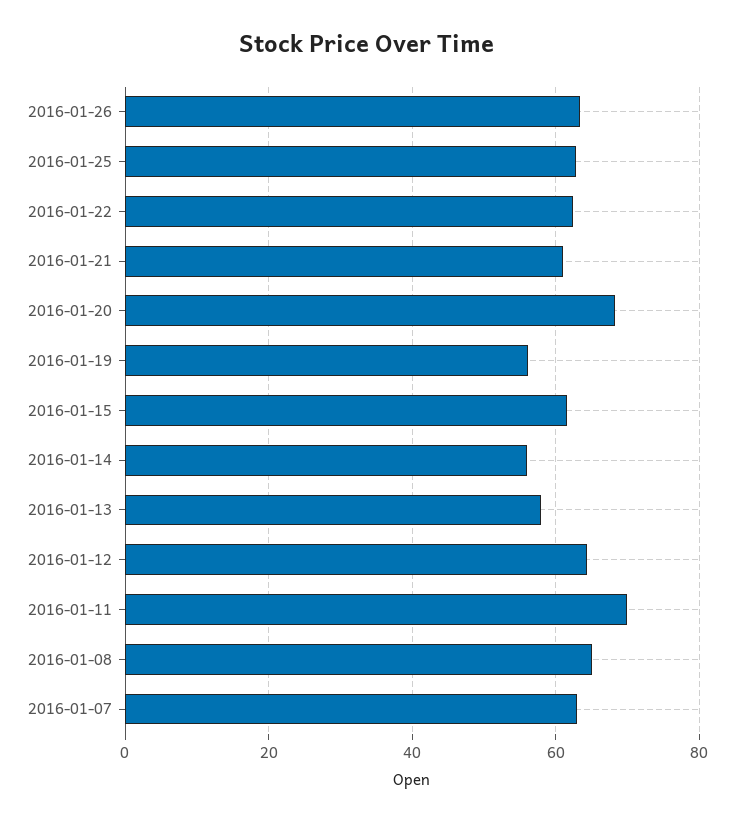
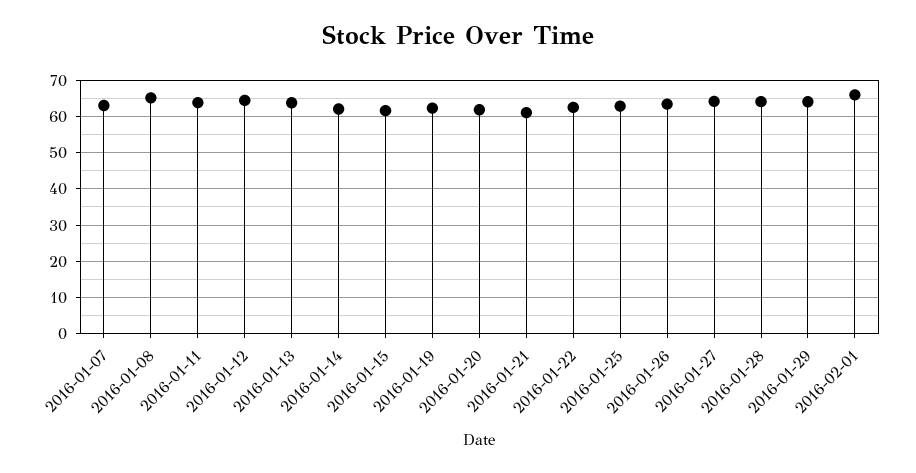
2016-01-20: 68 -> 62
2016-01-19: 56 -> 62
2016-01-14: 56 -> 62
2016-01-13: 58 -> 64
2016-01-11: 70 -> 64
2016-01-27: none -> 64
2016-01-28: none -> 64
2016-01-29: none -> 64
2016-02-01: none -> 66

